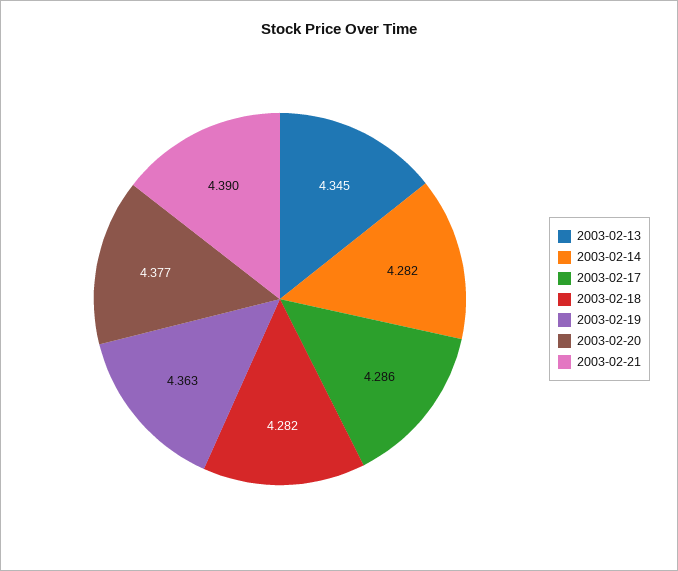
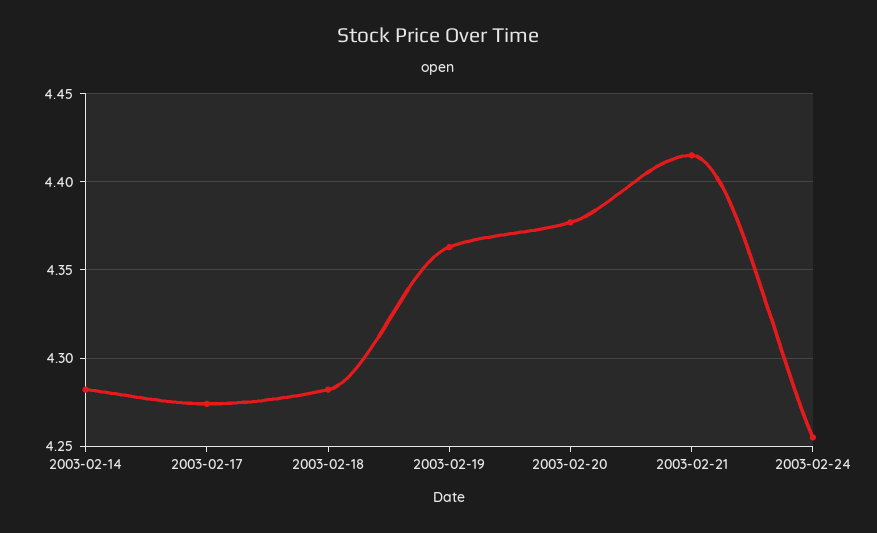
2003-02-13: 4.345 -> none
2003-02-17: 4.286 -> 4.275
2003-02-21: 4.39 -> 4.415
2003-02-24: none -> 4.255

